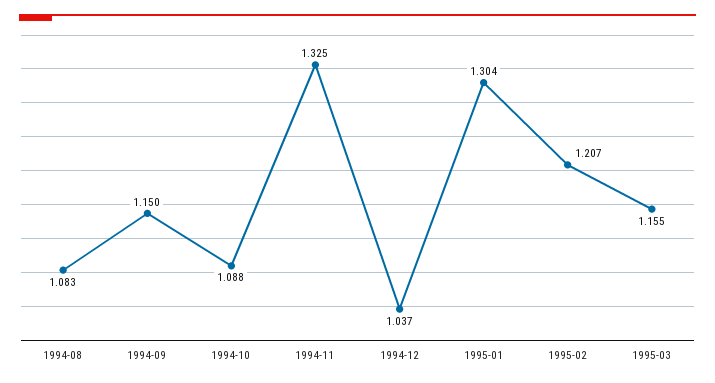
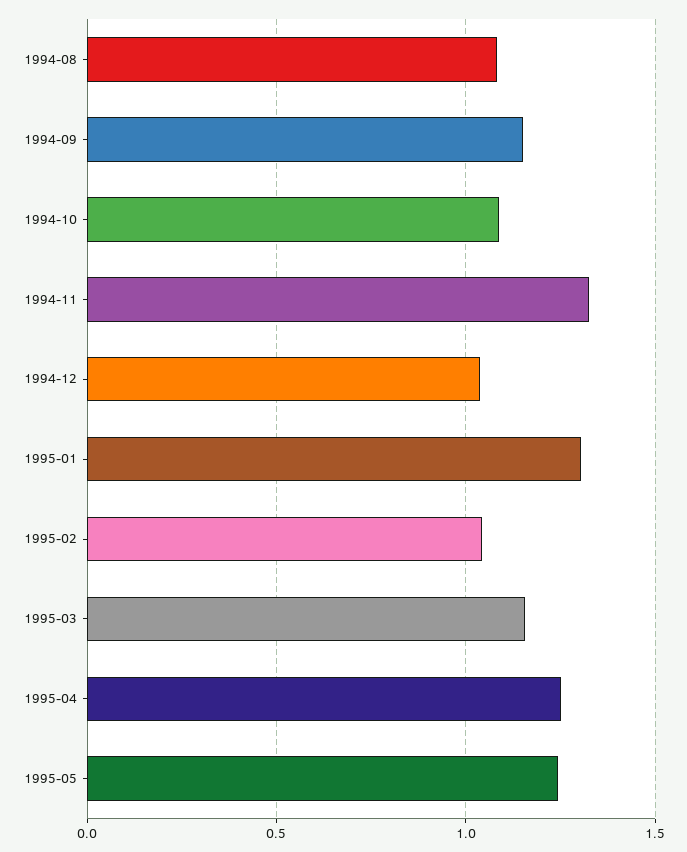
1995-02: 1.207 -> 1.05
1995-04: none -> 1.25
1995-05: none -> 1.25

